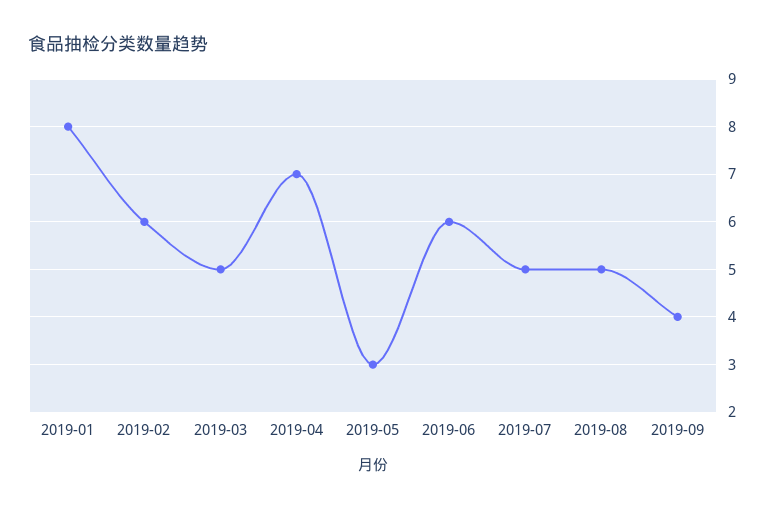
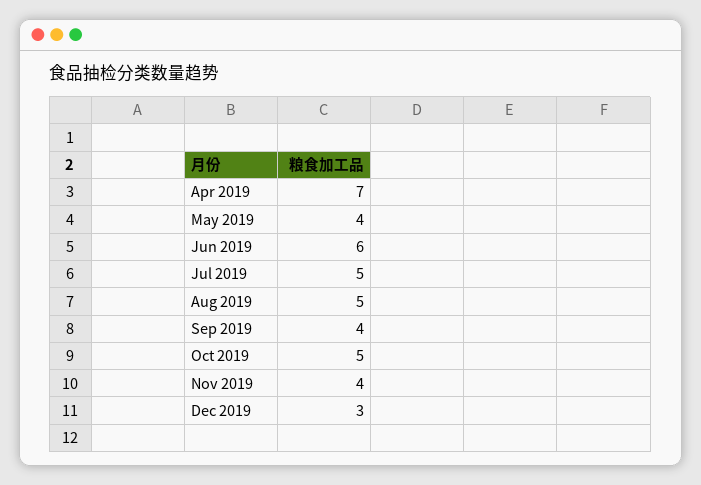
2019-01: 8 -> none
2019-02: 6 -> none
2019-03: 5 -> none
2019-05: 3 -> 4
Oct 2019: none -> 5
Nov 2019: none -> 4
Dec 2019: none -> 3

